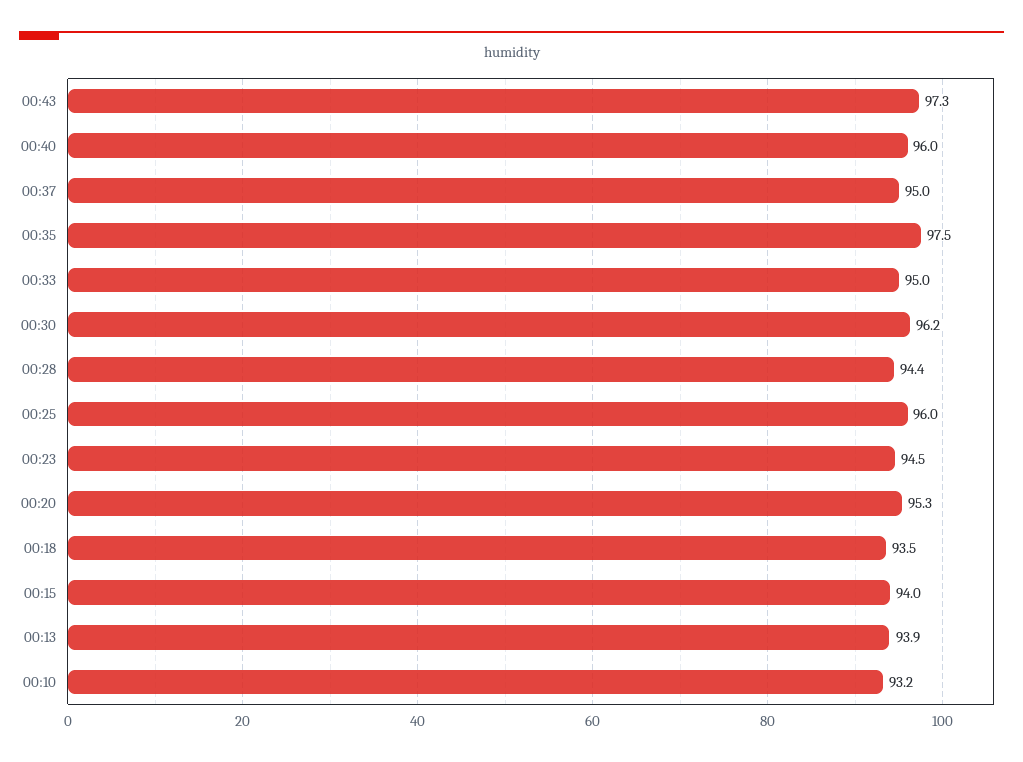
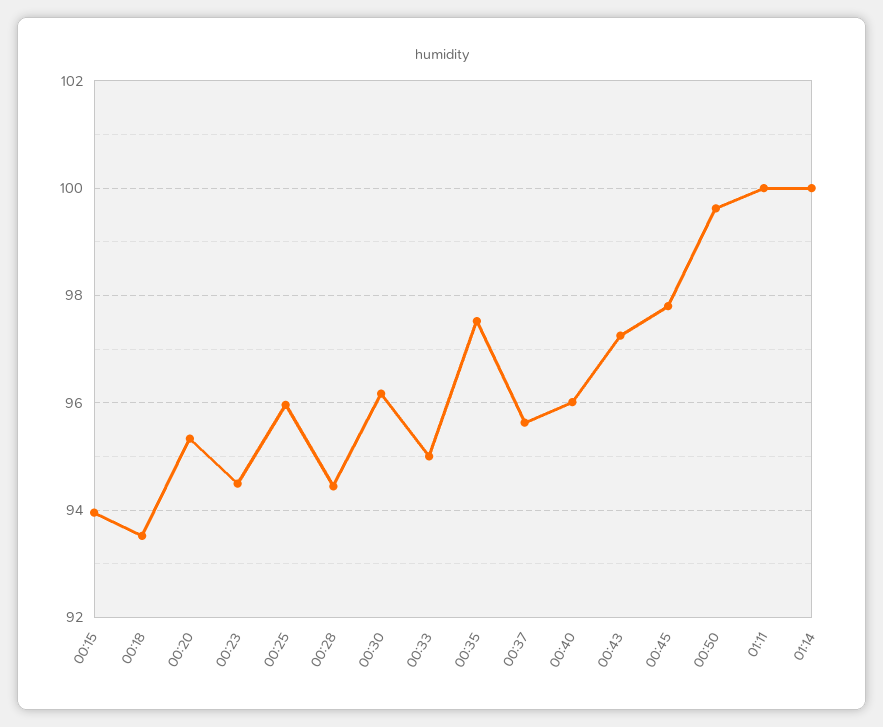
00:37: 95 -> 95.6
00:13: 93.9 -> none
00:10: 93.2 -> none
00:45: none -> 97.8
00:50: none -> 99.6
01:11: none -> 100
01:14: none -> 100

